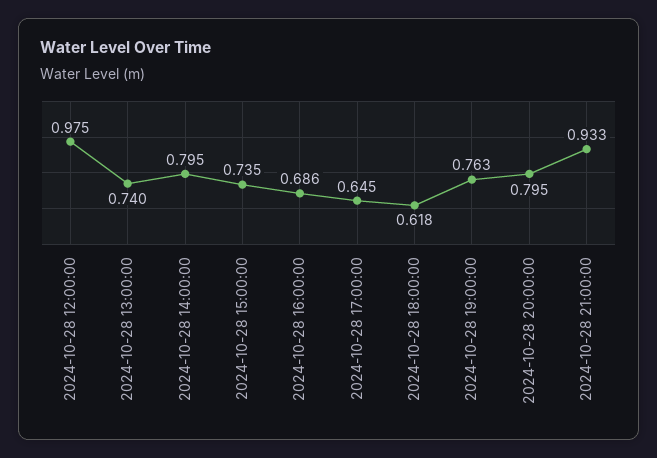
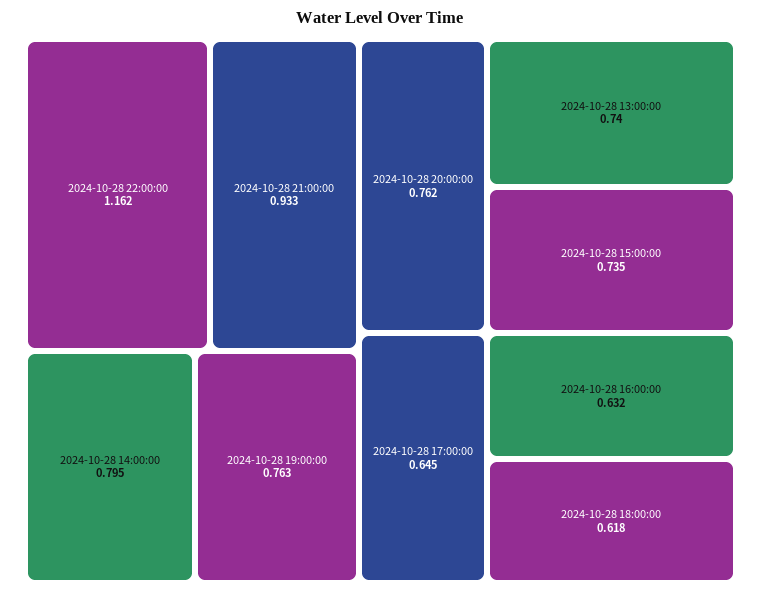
2024-10-28 12:00:00: 0.975 -> none
2024-10-28 16:00:00: 0.686 -> 0.632
2024-10-28 20:00:00: 0.795 -> 0.762
2024-10-28 22:00:00: none -> 1.162

